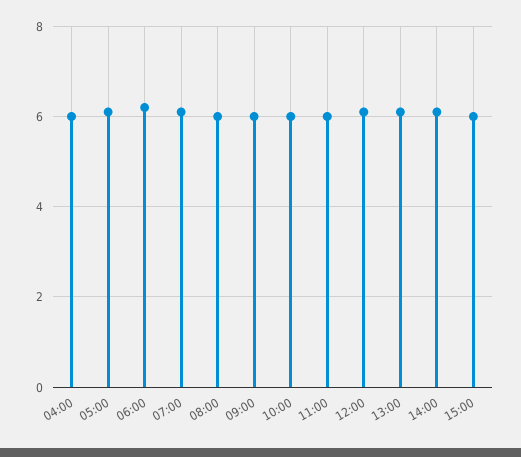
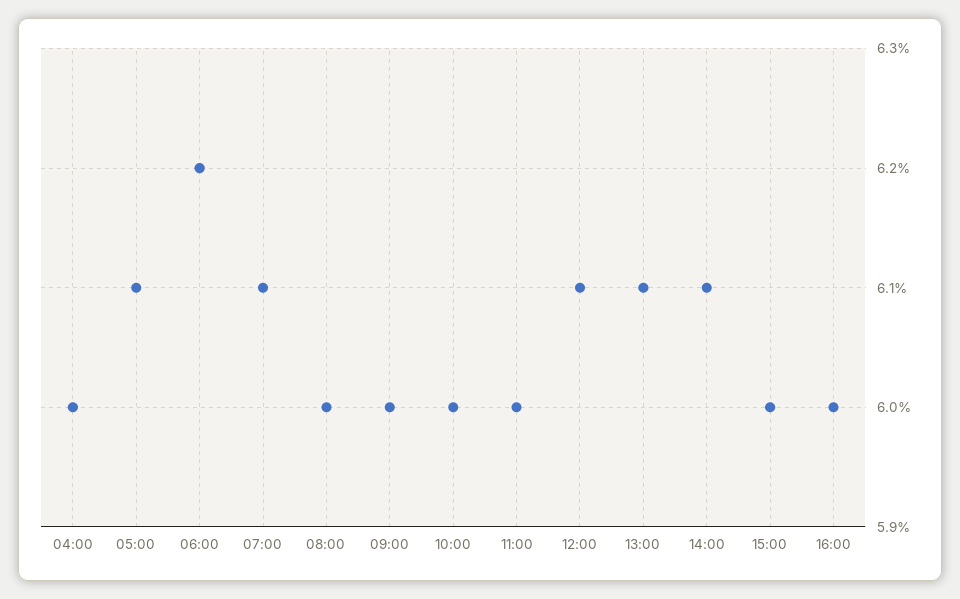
16:00: none -> 6

